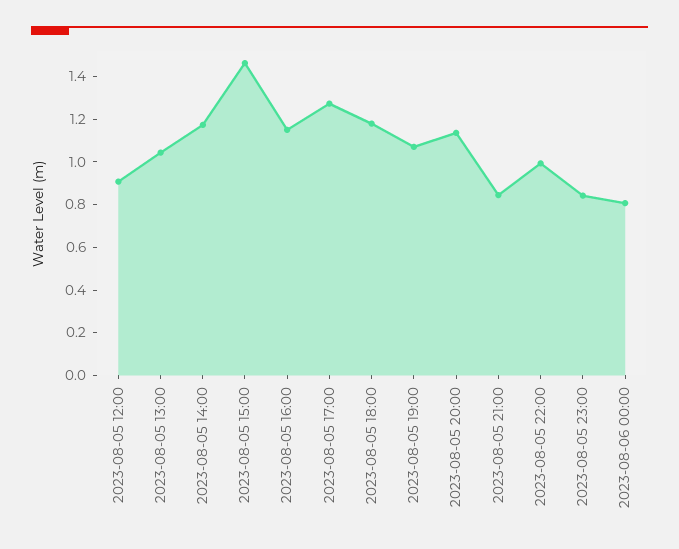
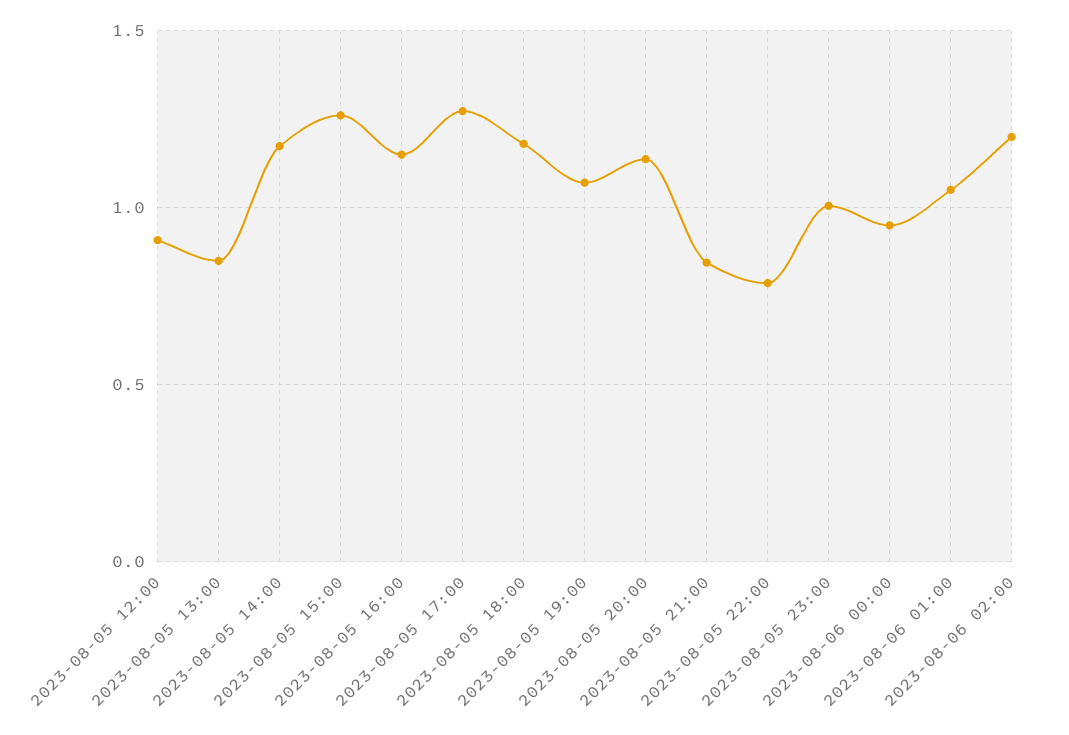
2023-08-05 13:00: 1.05 -> 0.85
2023-08-05 15:00: 1.45 -> 1.25
2023-08-05 22:00: 1 -> 0.8
2023-08-05 23:00: 0.85 -> 1
2023-08-06 00:00: 0.8 -> 0.95
2023-08-06 01:00: none -> 1.05
2023-08-06 02:00: none -> 1.2

